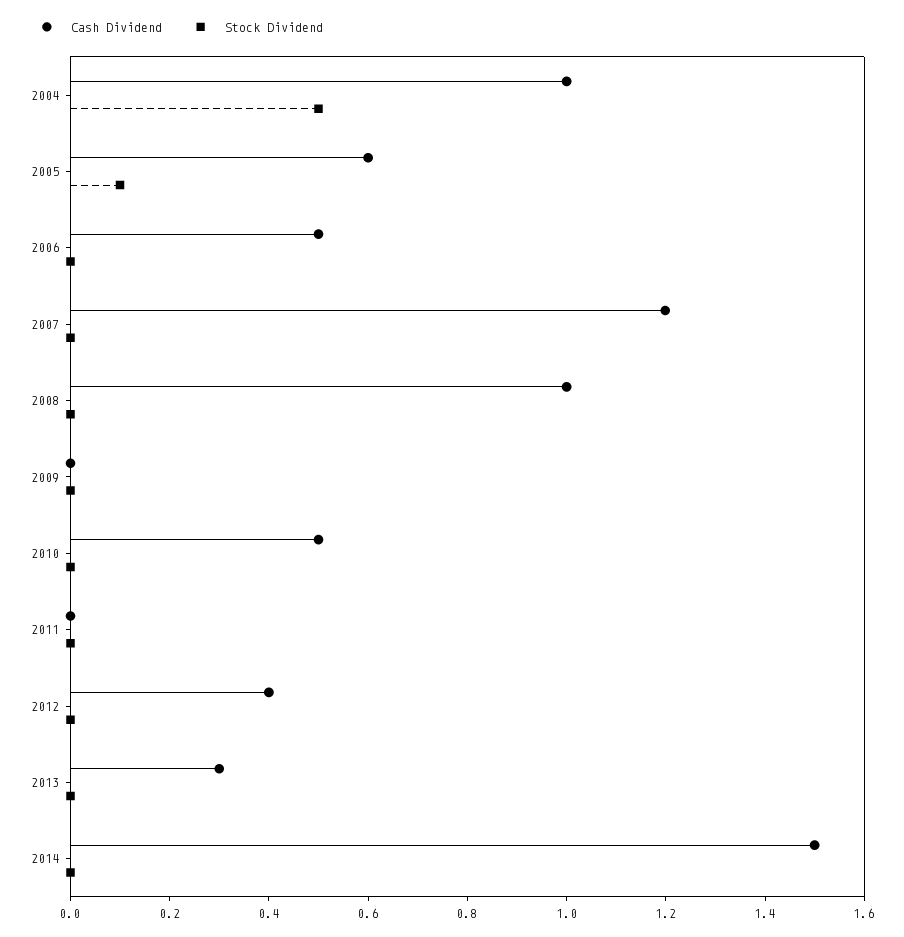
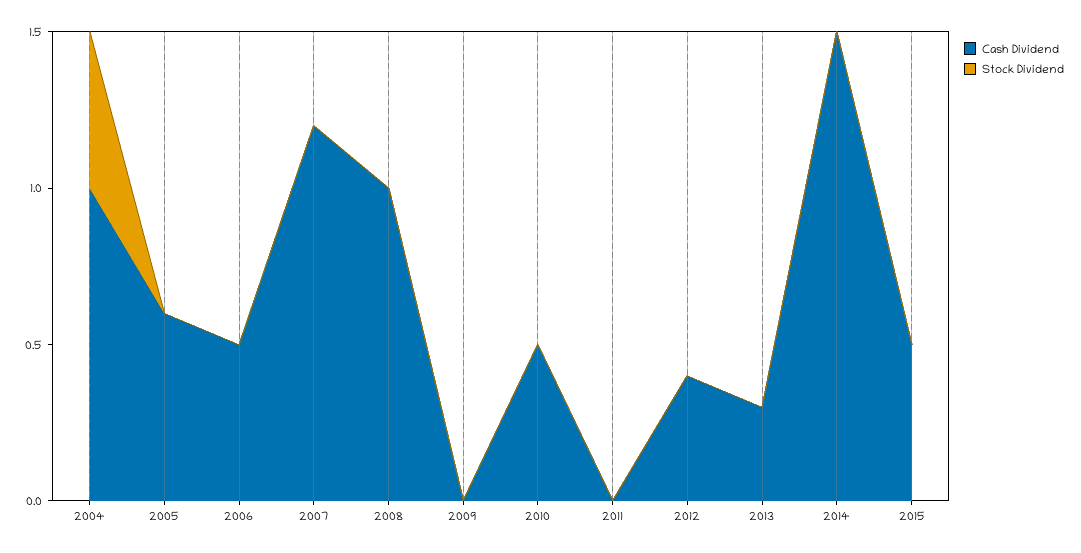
Stock Dividend, 2005: 0.1 -> 0
Cash Dividend, 2015: none -> 0.5
Stock Dividend, 2015: none -> 0

